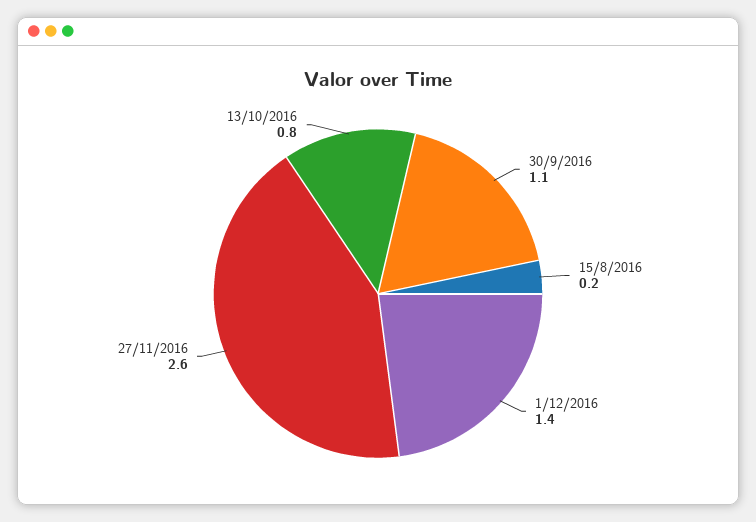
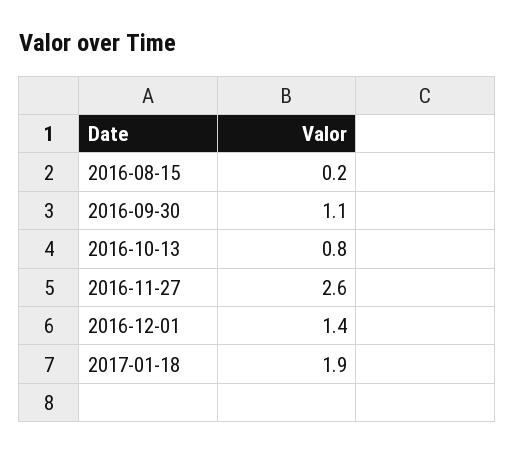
2017-01-18: none -> 1.9

